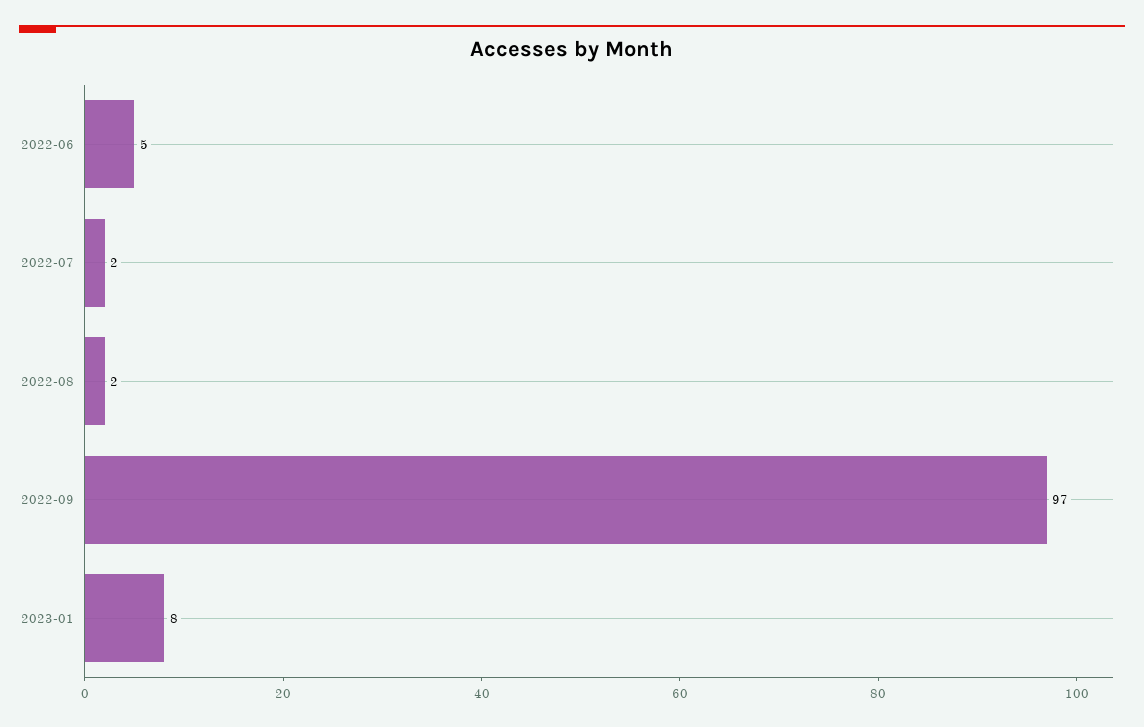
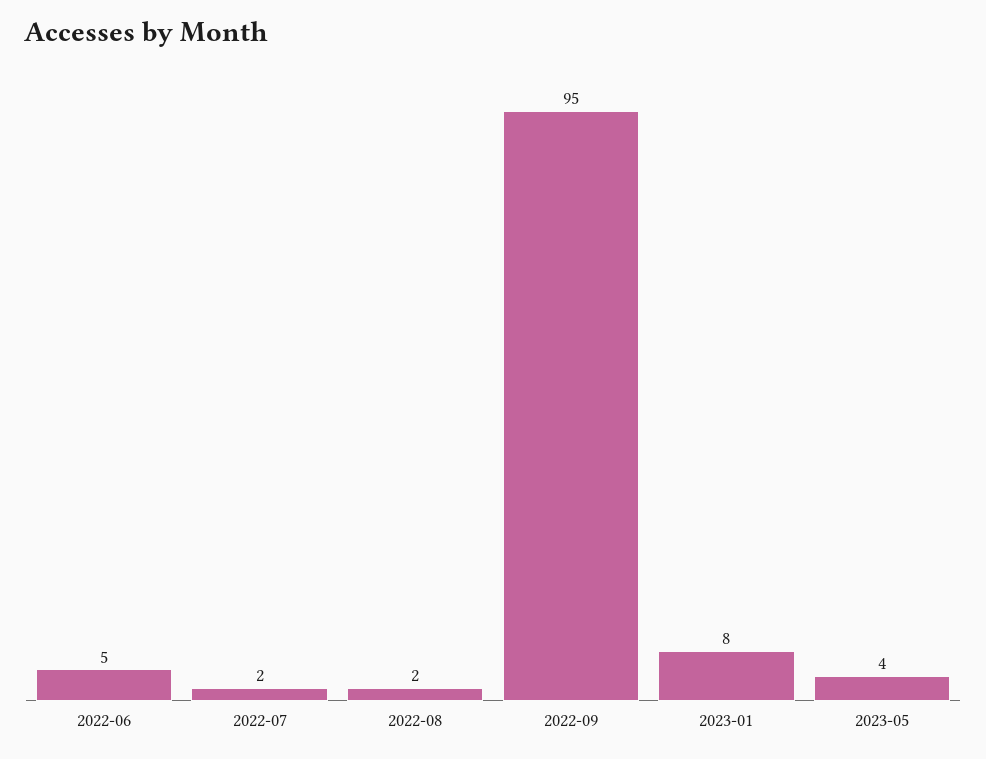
2022-09: 97 -> 95
2023-05: none -> 4

